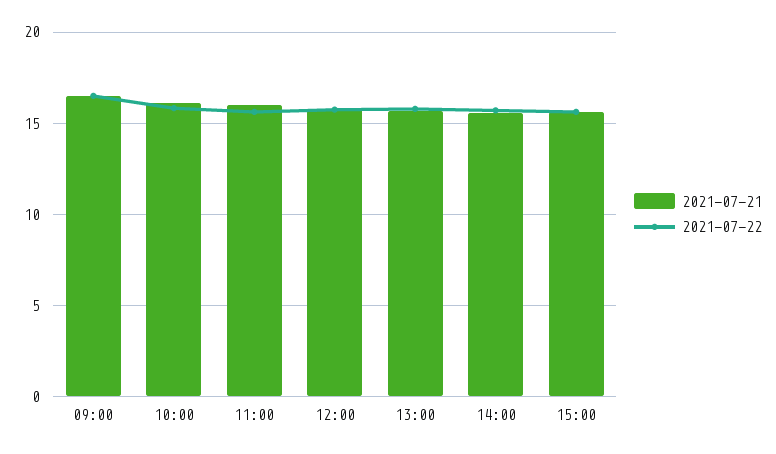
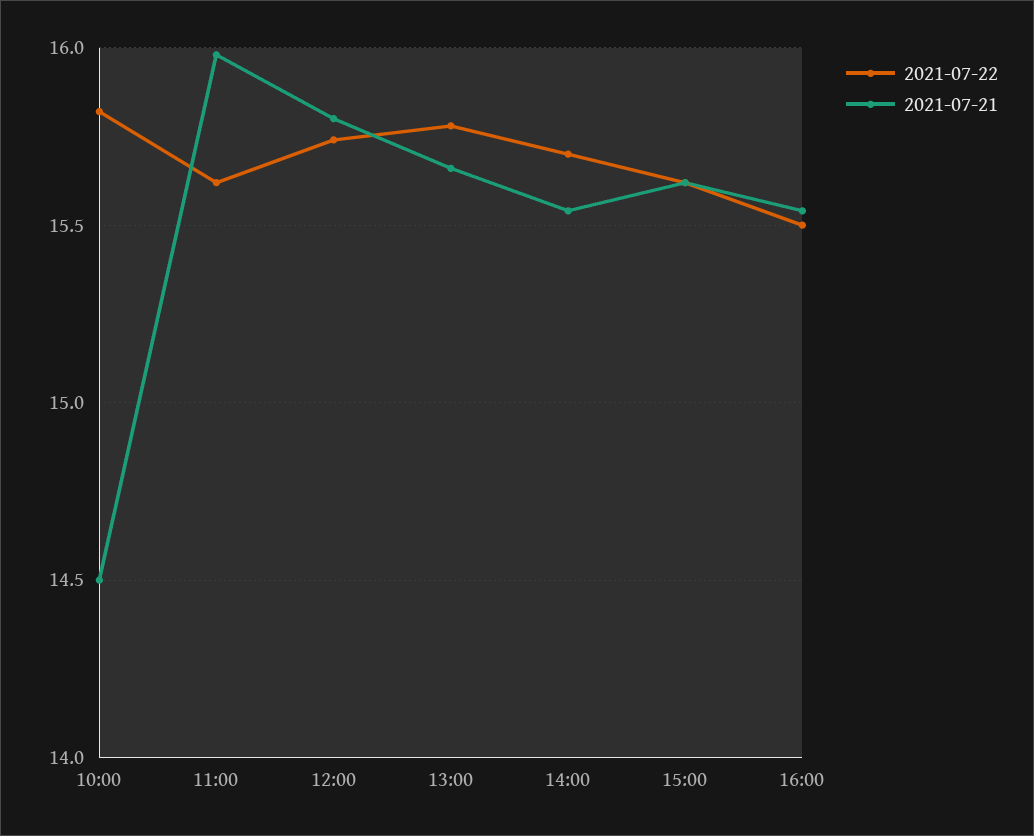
2021-07-21, 09:00: 16.5 -> none
2021-07-22, 09:00: 16.5 -> none
2021-07-21, 10:00: 16 -> 14.5
2021-07-22, 16:00: none -> 15.5
2021-07-21, 16:00: none -> 15.55

